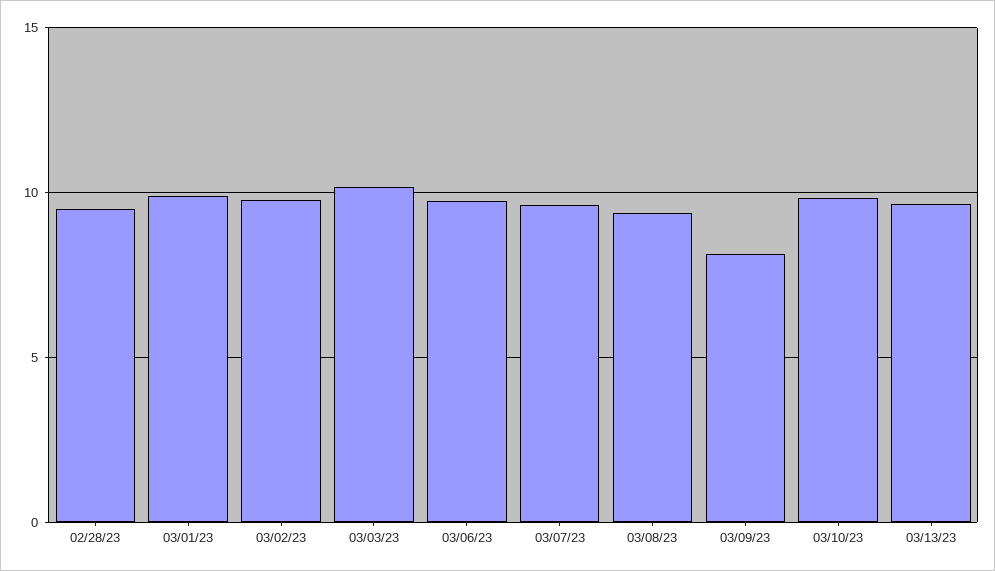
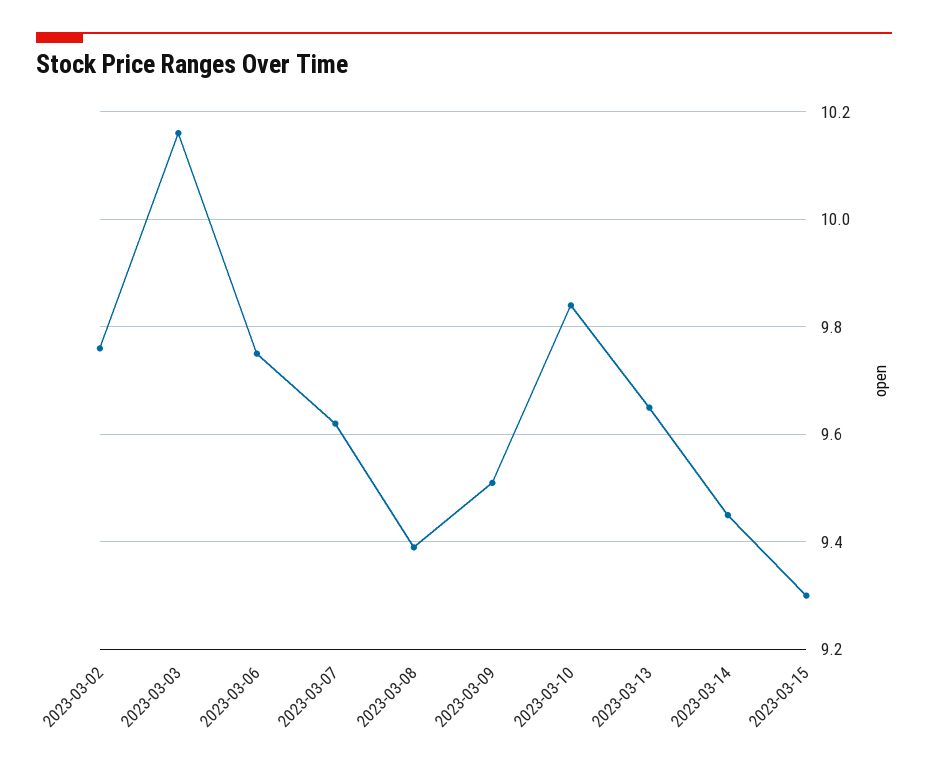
02/28/23: 9.5 -> none
03/01/23: 10 -> none
03/09/23: 8 -> 9.5
2023-03-14: none -> 9.45
2023-03-15: none -> 9.3

